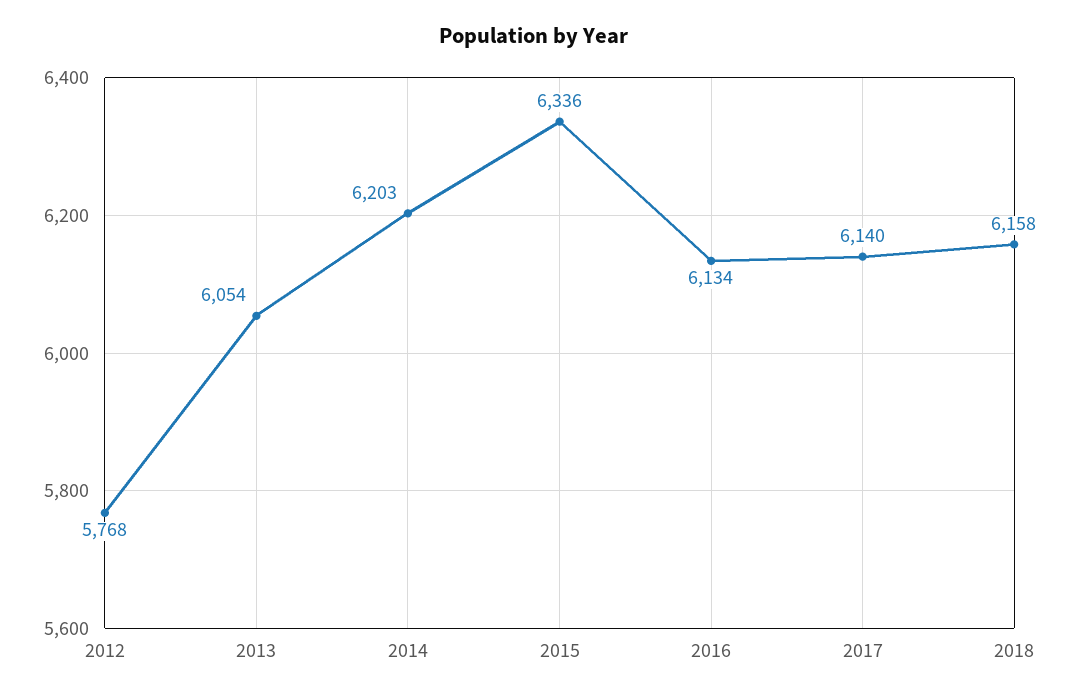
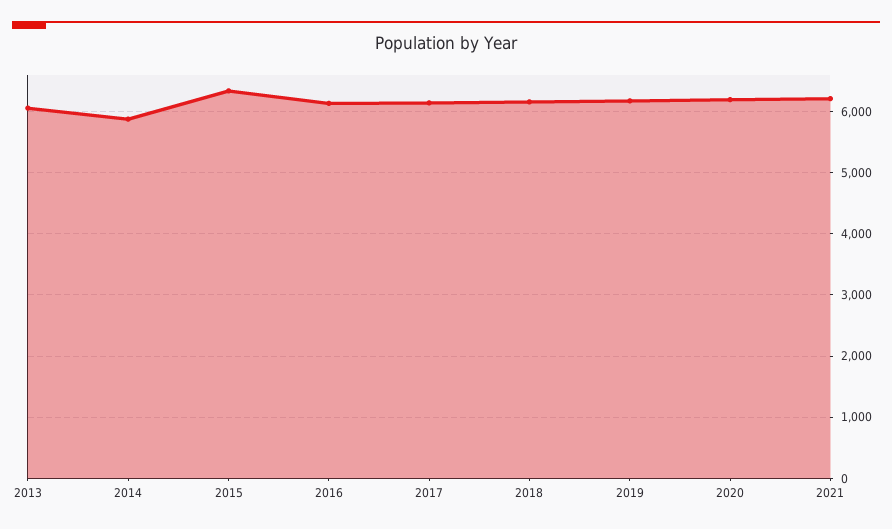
2012: 5768 -> none
2014: 6203 -> 5900
2019: none -> 6200
2020: none -> 6200
2021: none -> 6200

